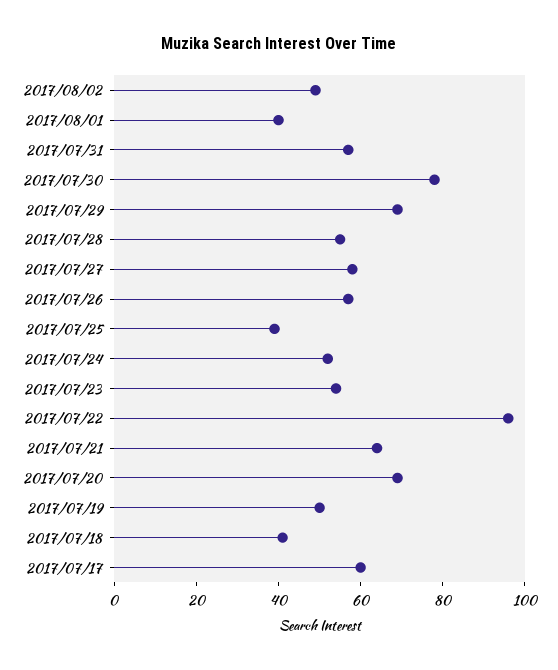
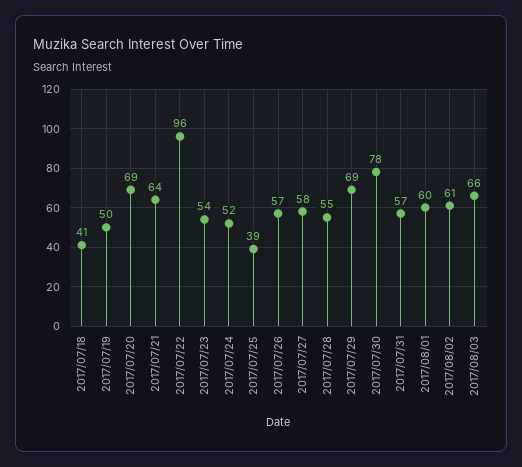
2017/08/02: 50 -> 61
2017/08/01: 40 -> 60
2017/07/17: 60 -> none
2017/08/03: none -> 66

